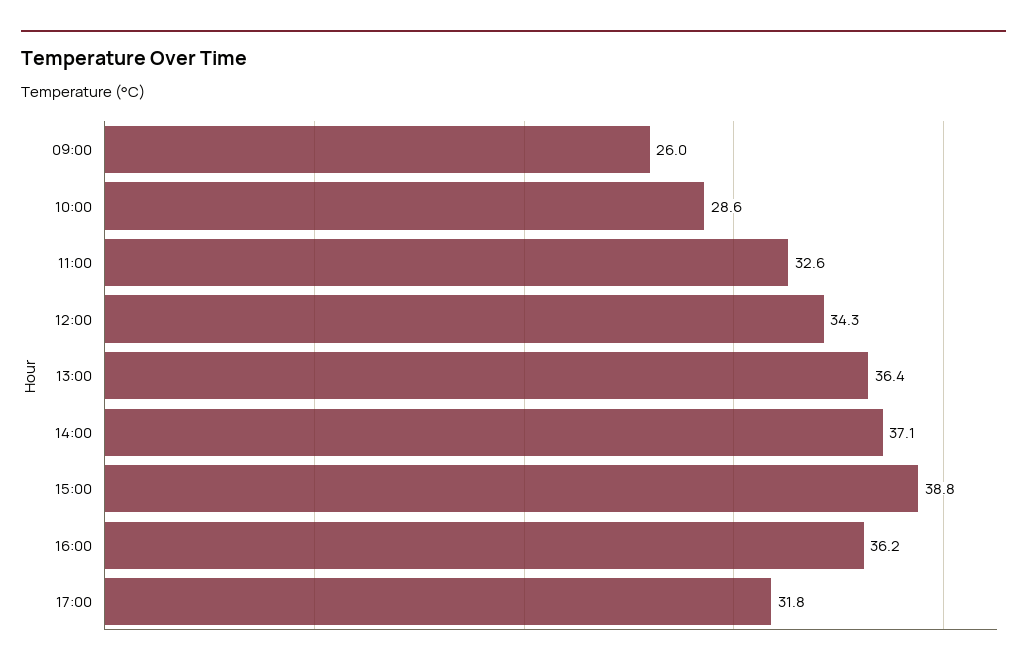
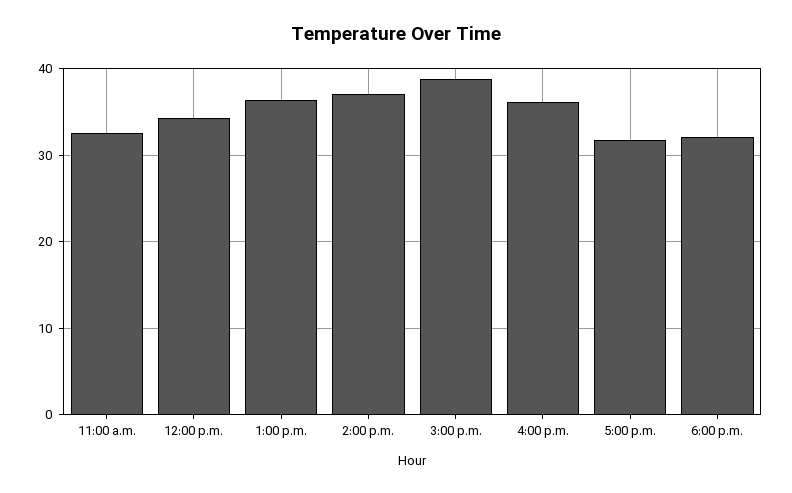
09:00: 26 -> none
10:00: 28.6 -> none
6:00 p.m.: none -> 32

